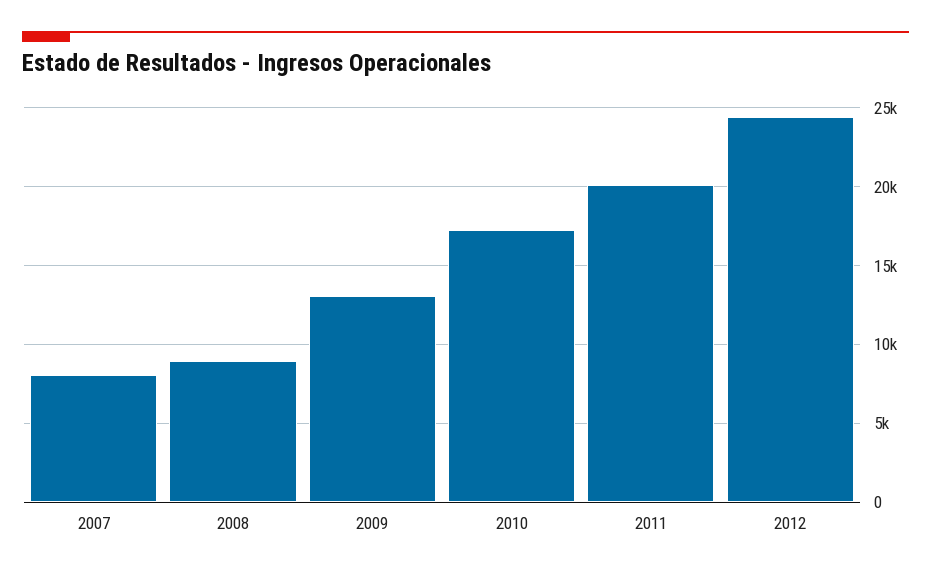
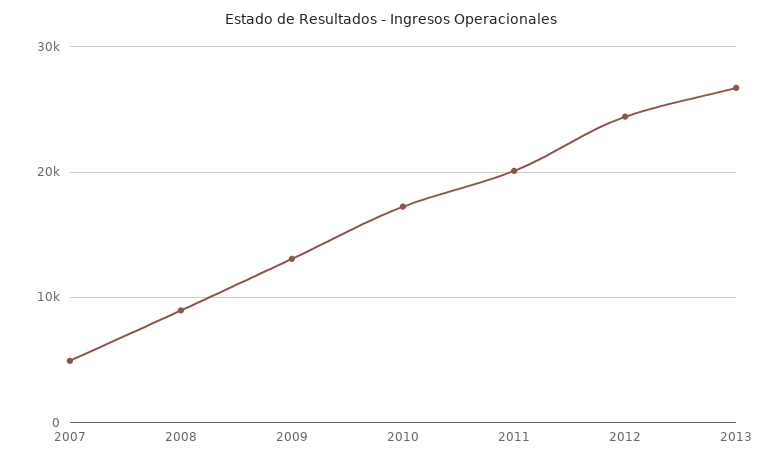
2007: 8000 -> 5000
2013: none -> 27000

